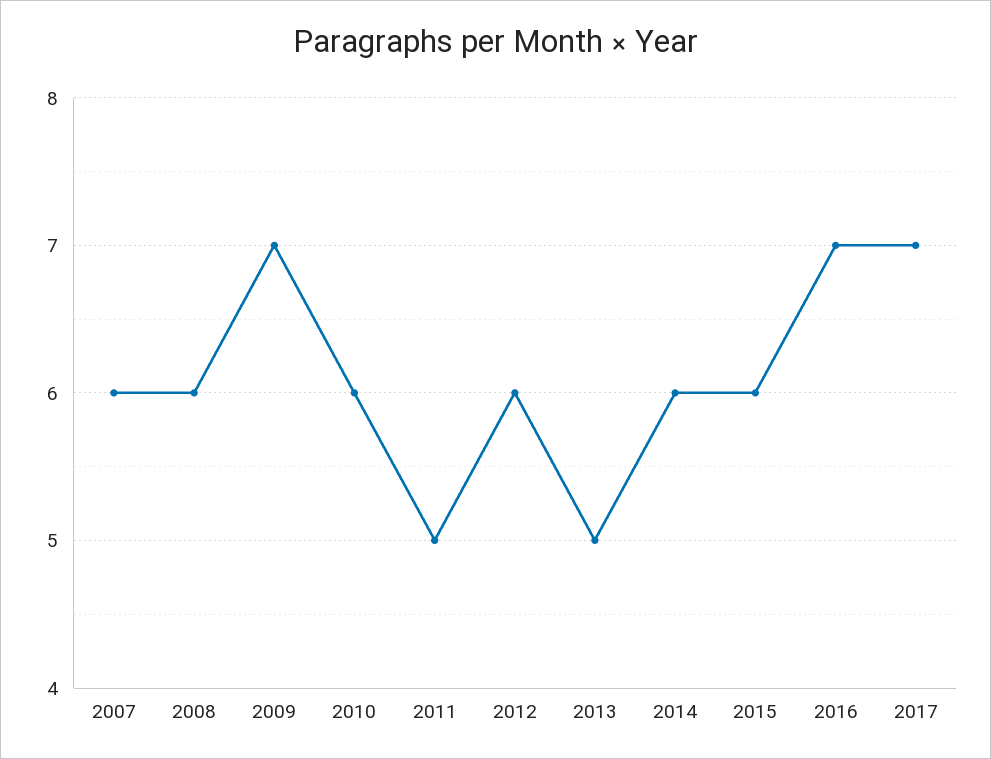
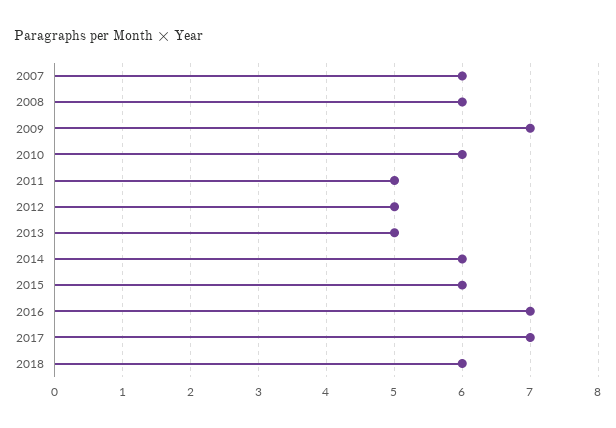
2012: 6 -> 5
2018: none -> 6

